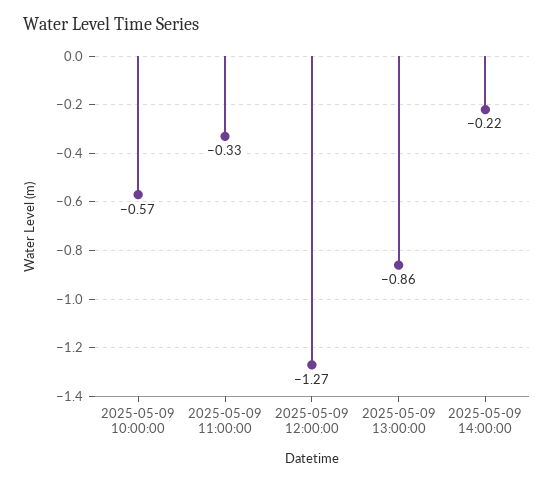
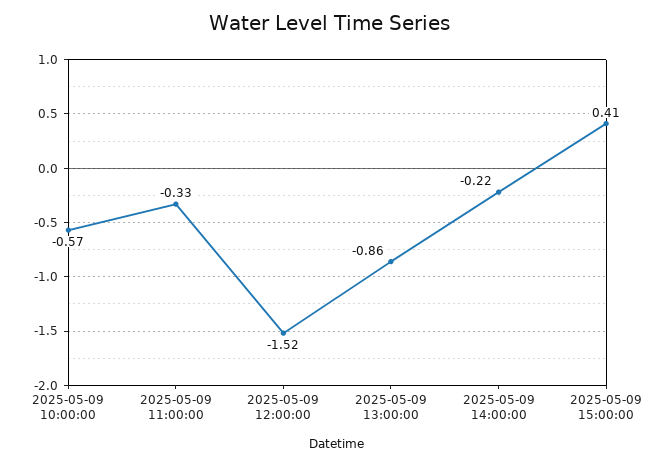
2025-05-09 12:00:00: -1.27 -> -1.52
2025-05-09 15:00:00: none -> 0.41

